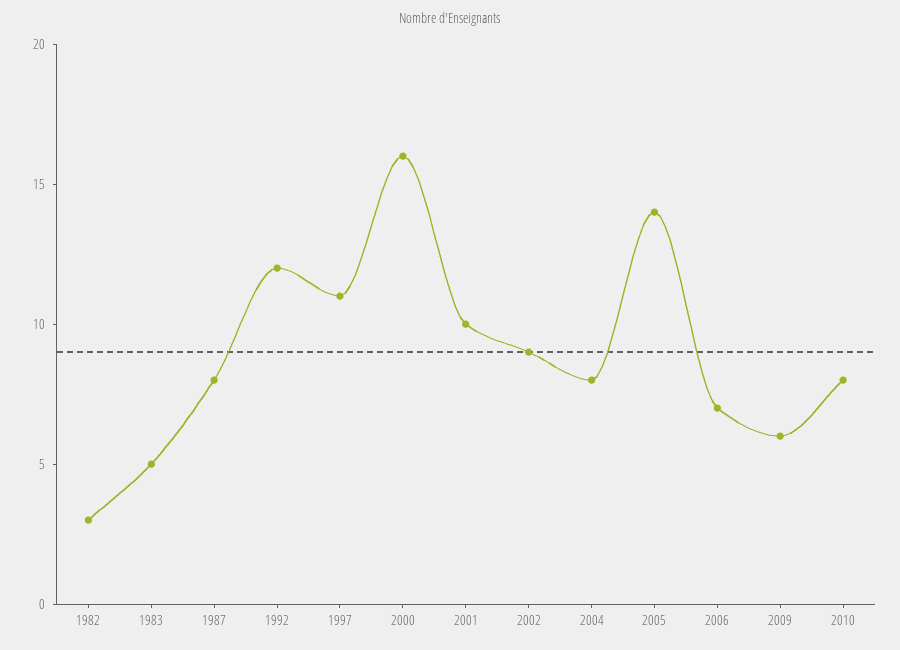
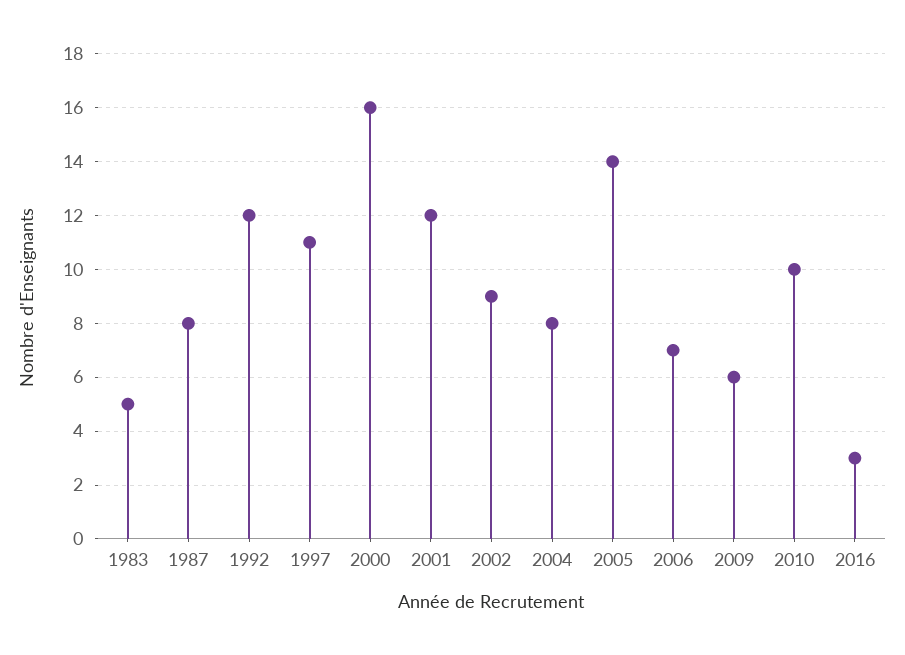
1982: 3 -> none
2001: 10 -> 12
2010: 8 -> 10
2016: none -> 3

